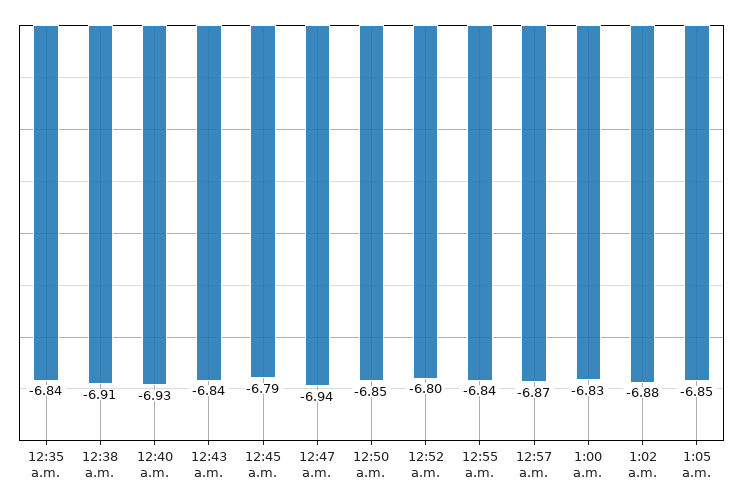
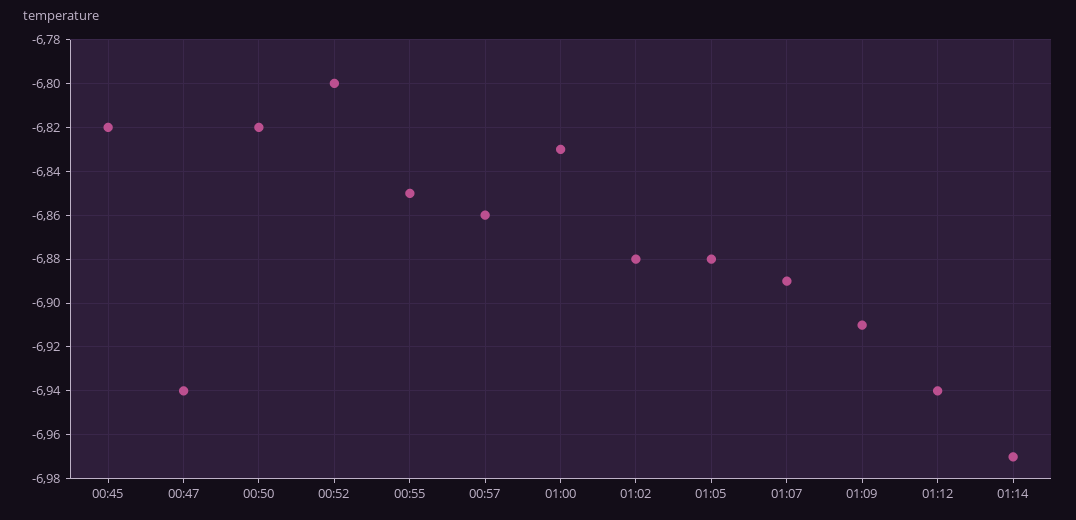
12:35 a.m.: -6.84 -> none
12:38 a.m.: -6.91 -> none
12:40 a.m.: -6.93 -> none
12:43 a.m.: -6.84 -> none
12:45 a.m.: -6.79 -> -6.82
12:50 a.m.: -6.85 -> -6.82
12:55 a.m.: -6.84 -> -6.85
12:57 a.m.: -6.87 -> -6.86
1:05 a.m.: -6.85 -> -6.88
01:07: none -> -6.89
01:09: none -> -6.91
01:12: none -> -6.94
01:14: none -> -6.97

